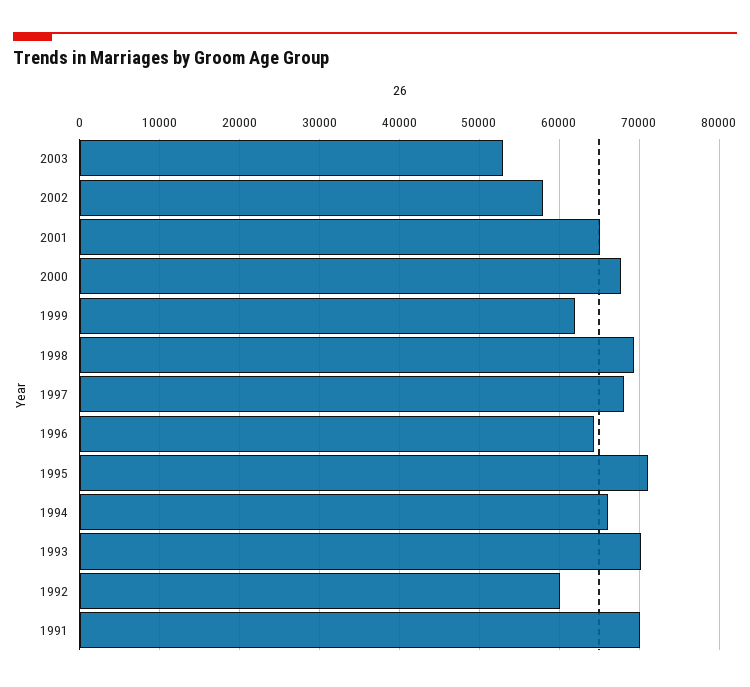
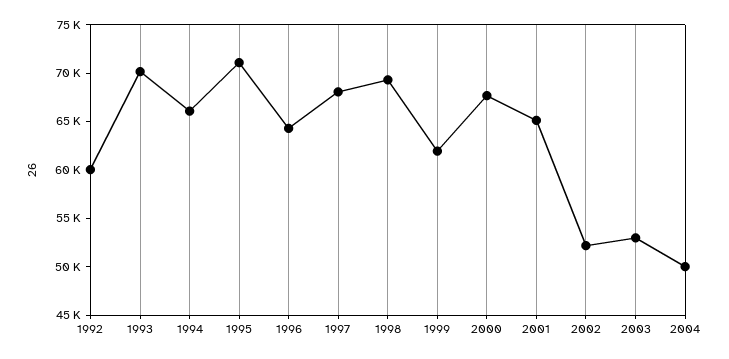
2002: 58000 -> 52000
1991: 70000 -> none
2004: none -> 50000

